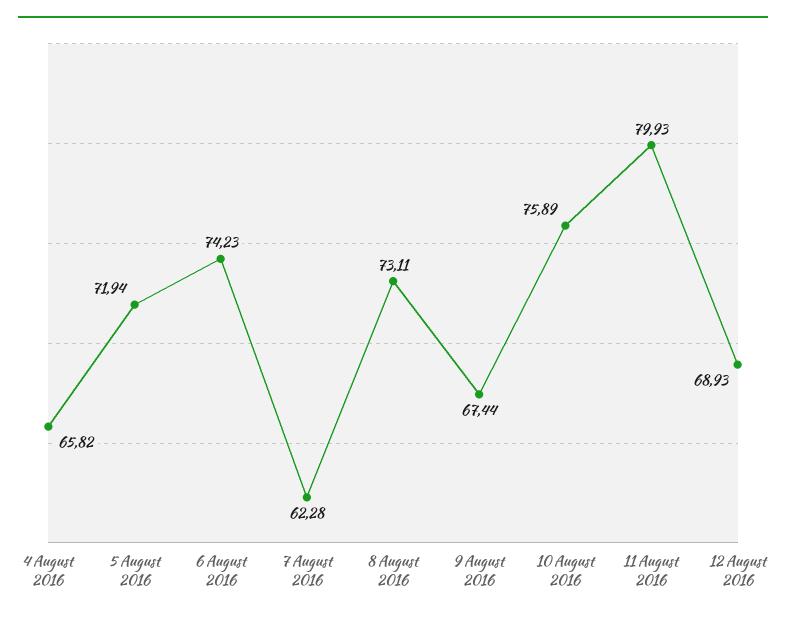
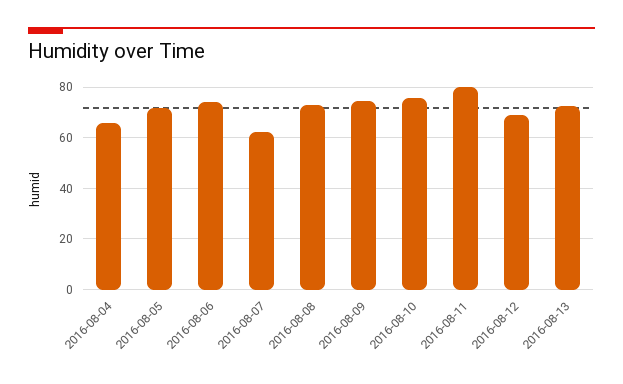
9 August 2016: 67.44 -> 75
2016-08-13: none -> 72.5

